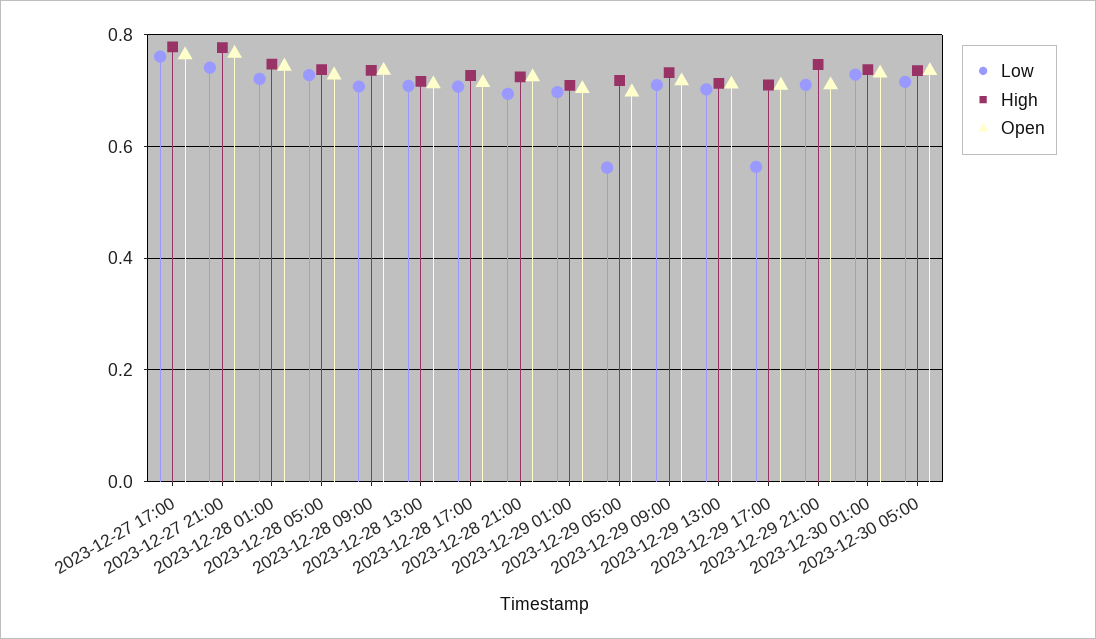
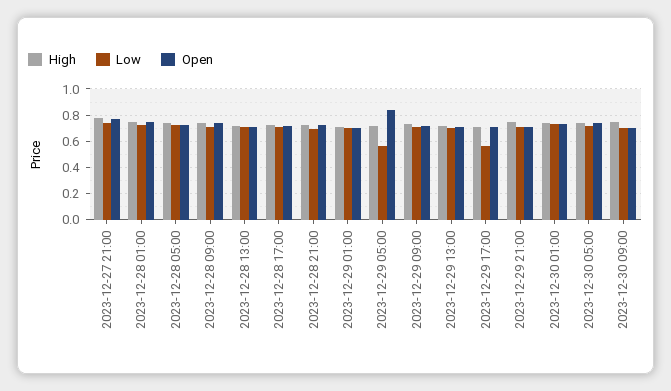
Low, 2023-12-27 17:00: 0.76 -> none
High, 2023-12-27 17:00: 0.78 -> none
Open, 2023-12-27 17:00: 0.76 -> none
Open, 2023-12-29 05:00: 0.7 -> 0.85
High, 2023-12-30 09:00: none -> 0.75
Low, 2023-12-30 09:00: none -> 0.7
Open, 2023-12-30 09:00: none -> 0.7

